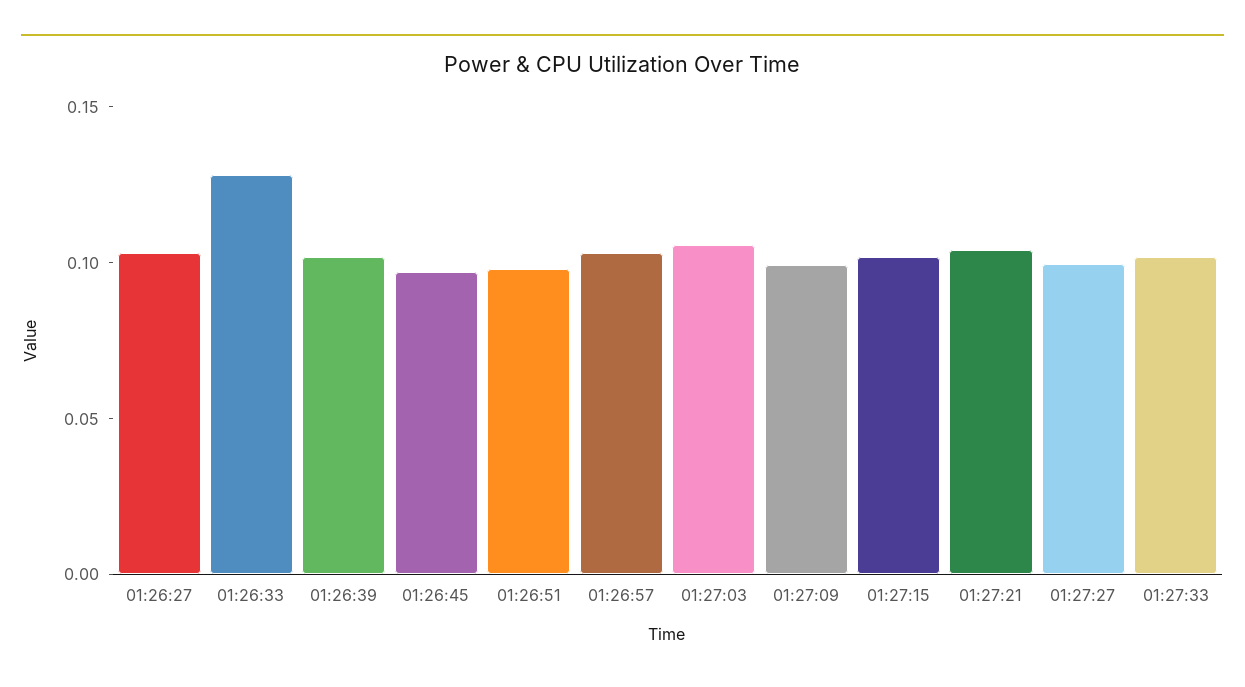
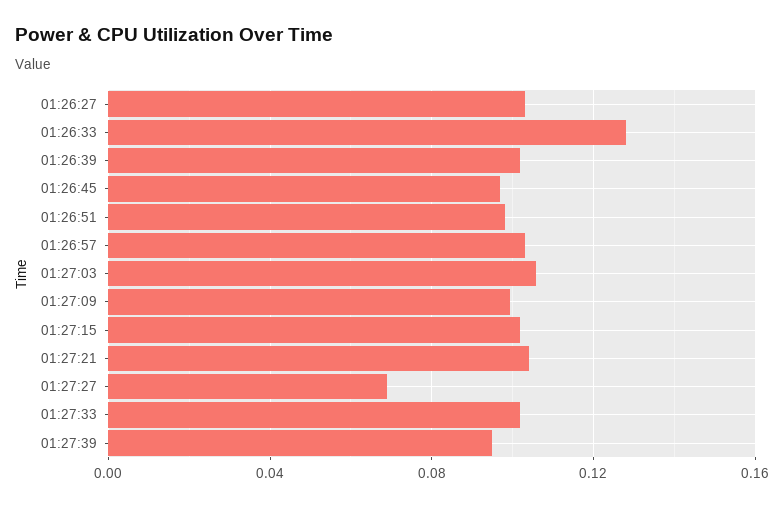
01:27:27: 0.1 -> 0.07
01:27:39: none -> 0.095

